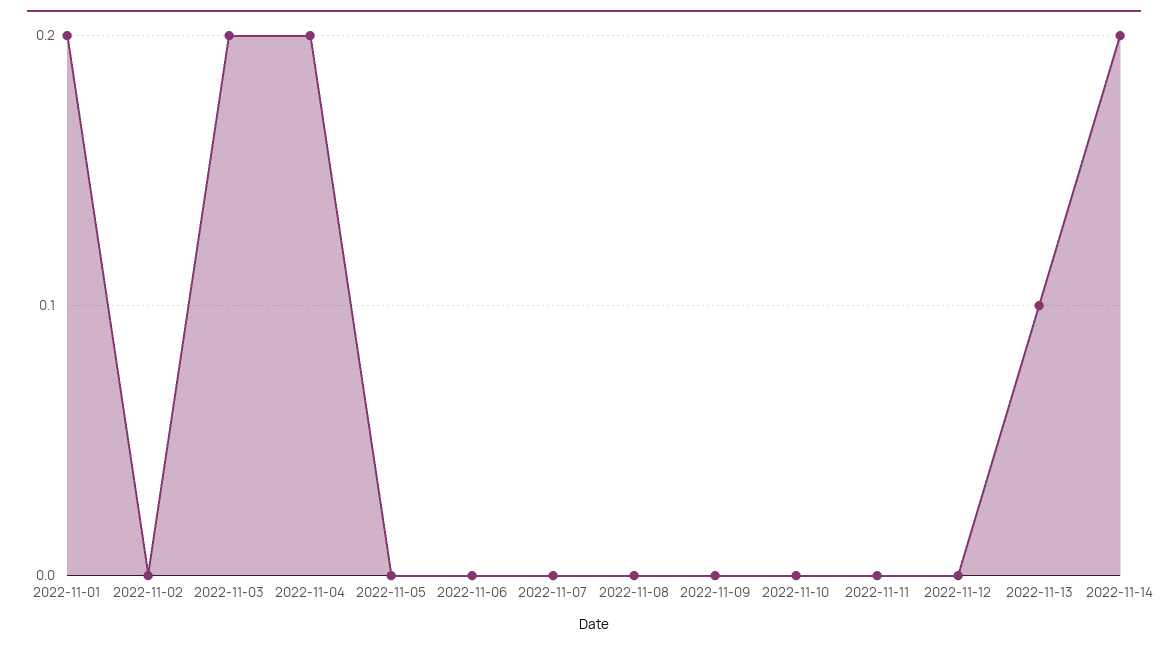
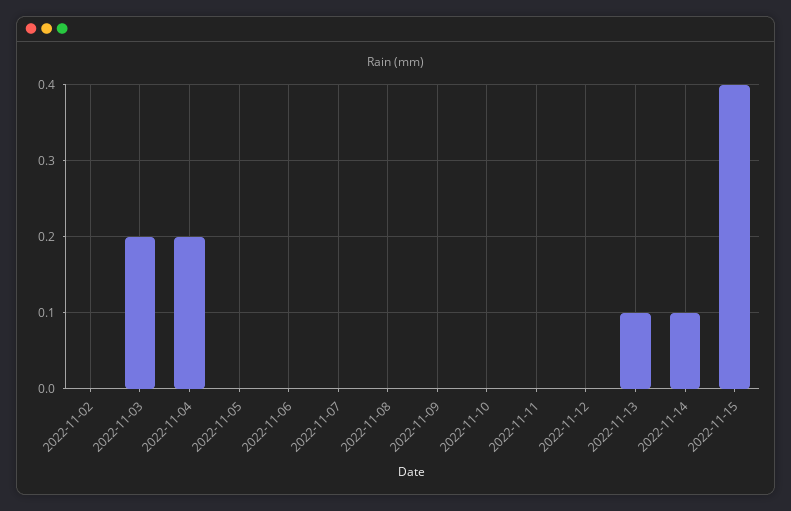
2022-11-01: 0.2 -> none
2022-11-14: 0.2 -> 0.1
2022-11-15: none -> 0.4

